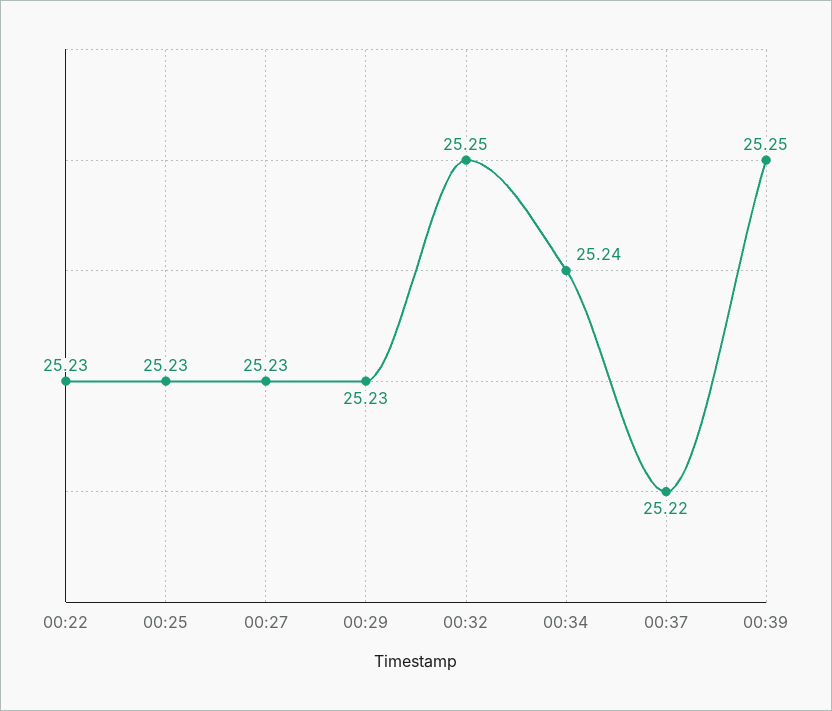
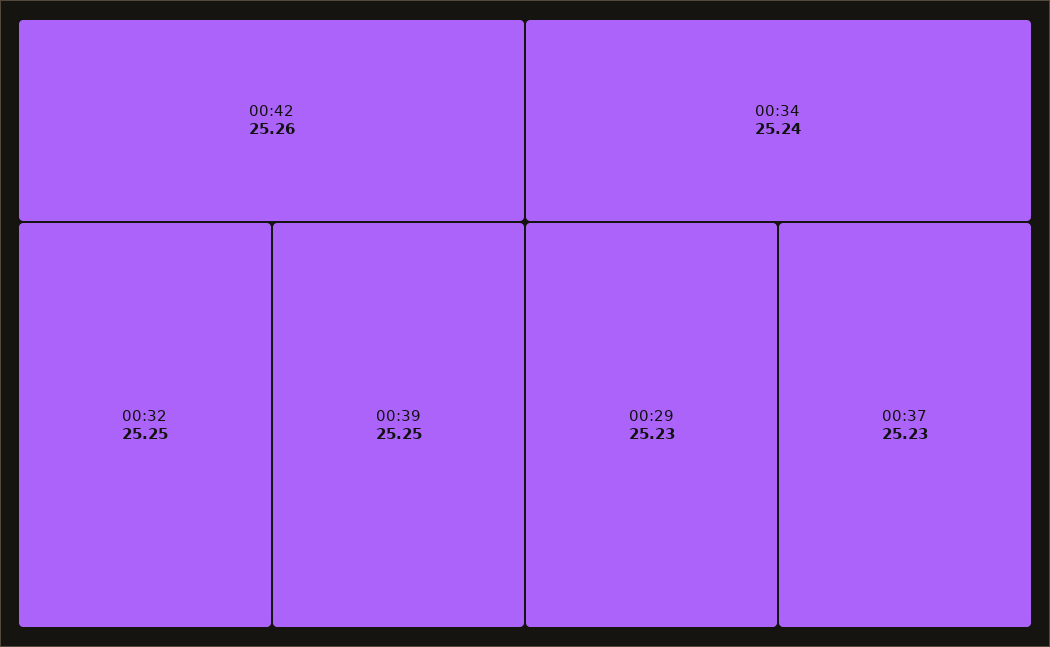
00:22: 25.23 -> none
00:25: 25.23 -> none
00:27: 25.23 -> none
00:37: 25.22 -> 25.23
00:42: none -> 25.26

